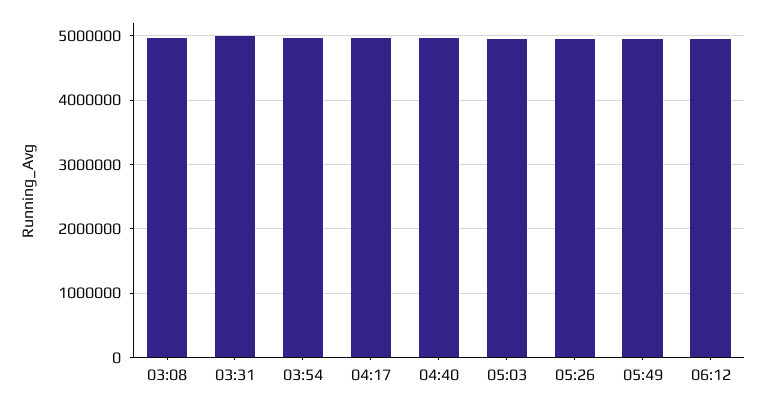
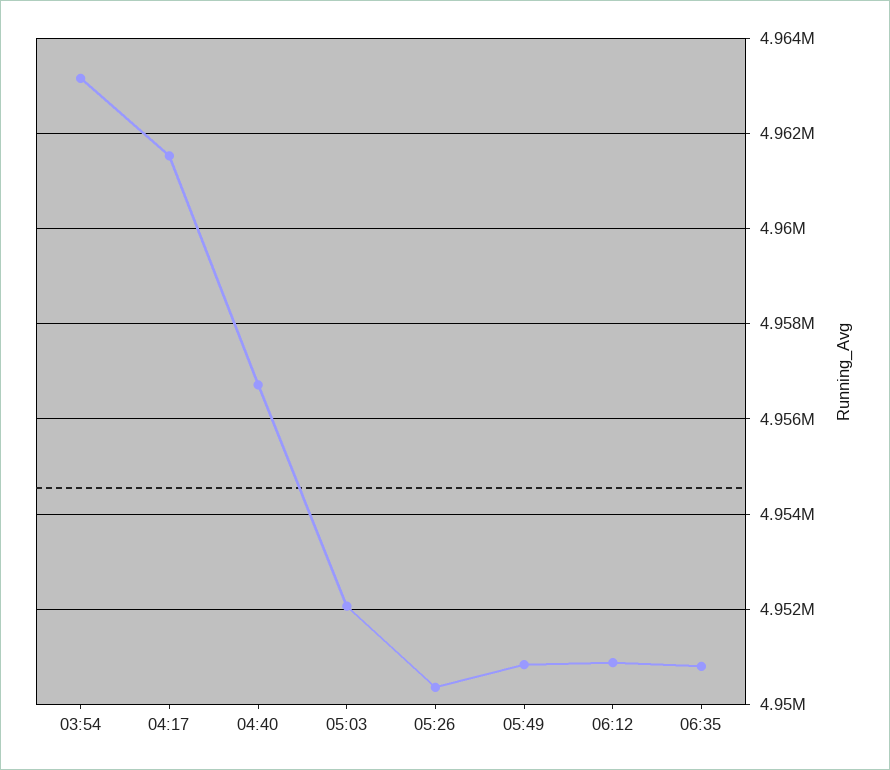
03:08: 5000000 -> none
03:31: 5000000 -> none
06:35: none -> 4950800

